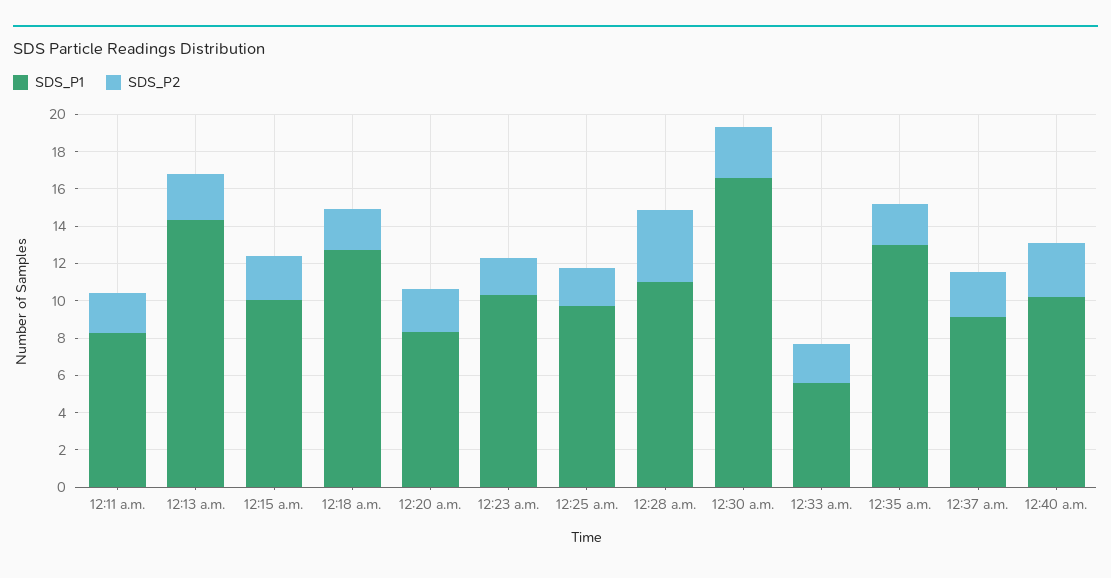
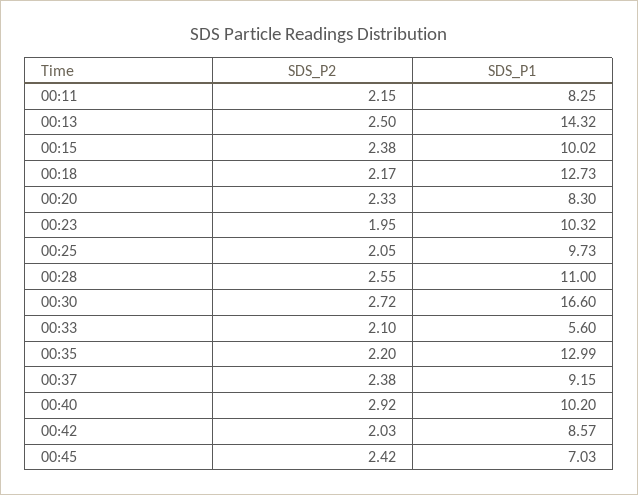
SDS_P2, 12:28 a.m.: 4 -> 2.55
SDS_P2, 00:42: none -> 2.03
SDS_P1, 00:42: none -> 8.57
SDS_P2, 00:45: none -> 2.42
SDS_P1, 00:45: none -> 7.03

